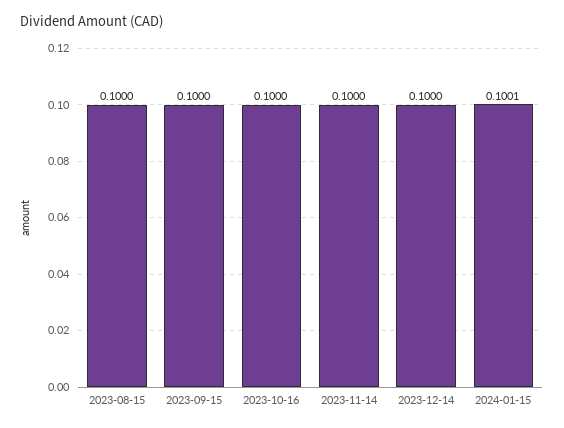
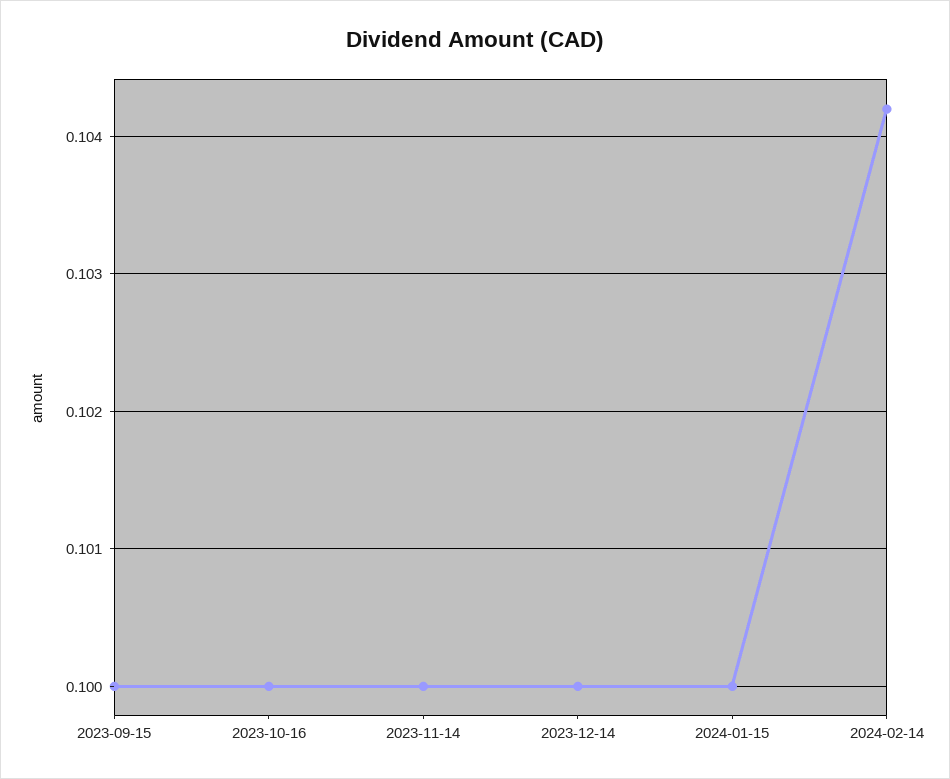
2023-08-15: 0.1 -> none
2024-01-15: 0.1001 -> 0.1
2024-02-14: none -> 0.1042

